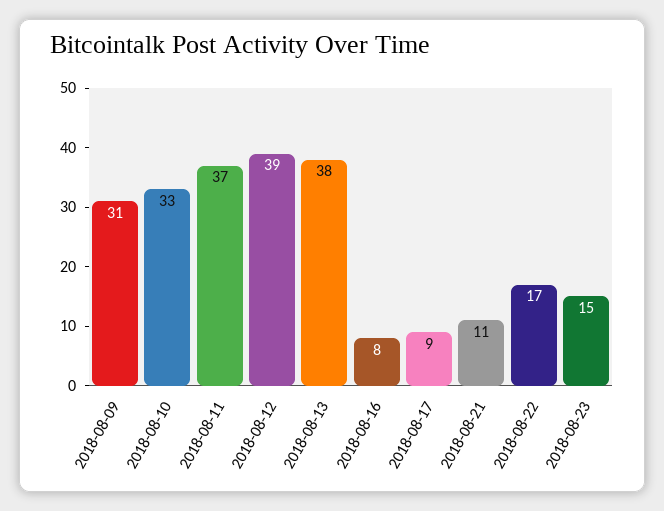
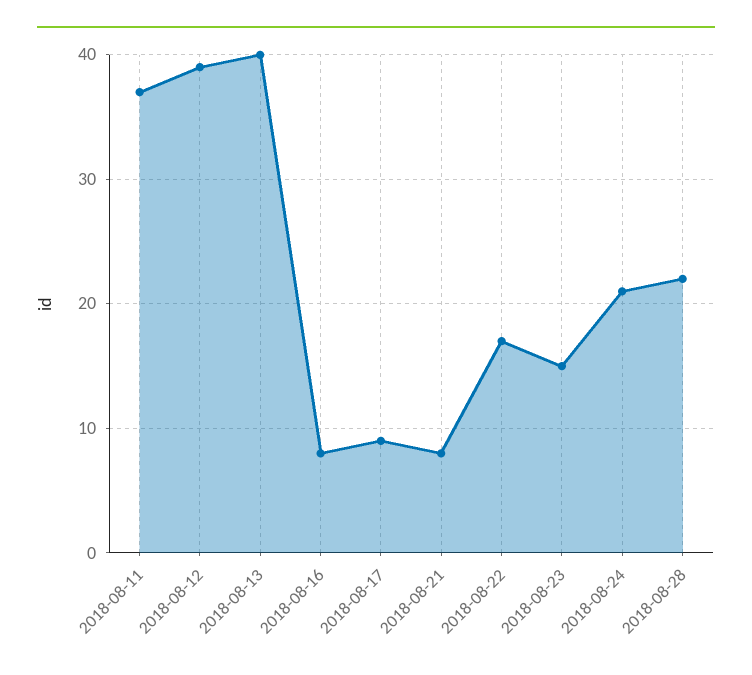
2018-08-09: 31 -> none
2018-08-10: 33 -> none
2018-08-13: 38 -> 40
2018-08-21: 11 -> 8
2018-08-24: none -> 21
2018-08-28: none -> 22

